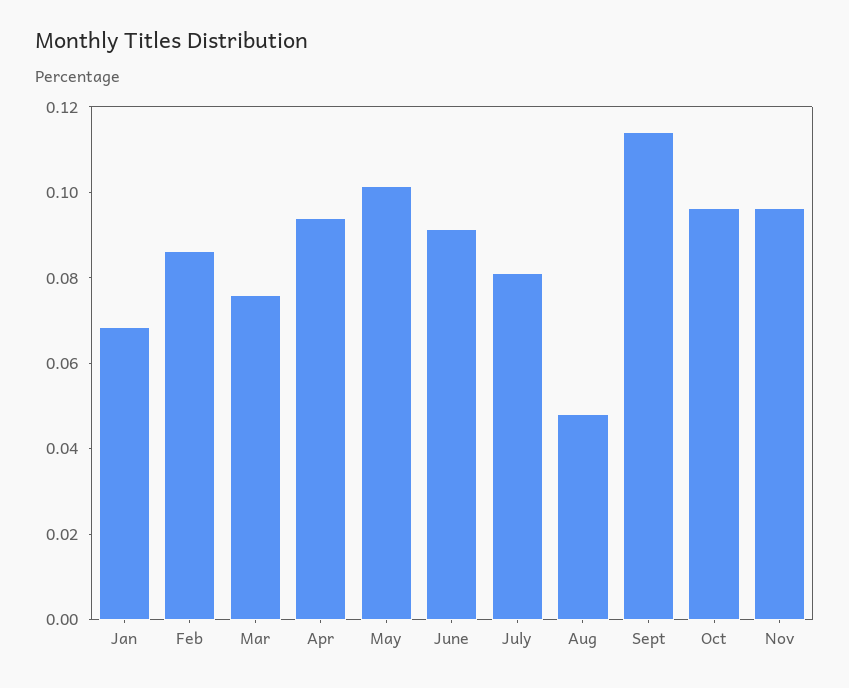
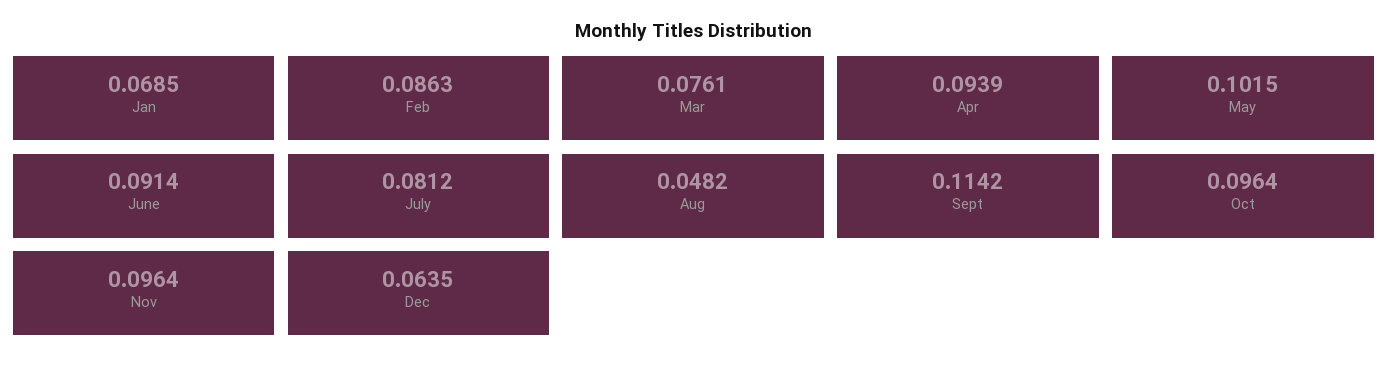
Dec: none -> 0.0635

